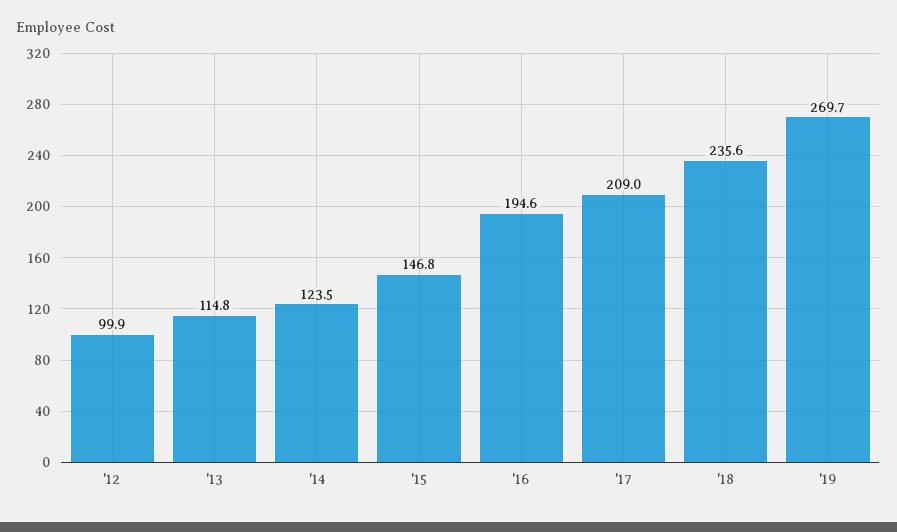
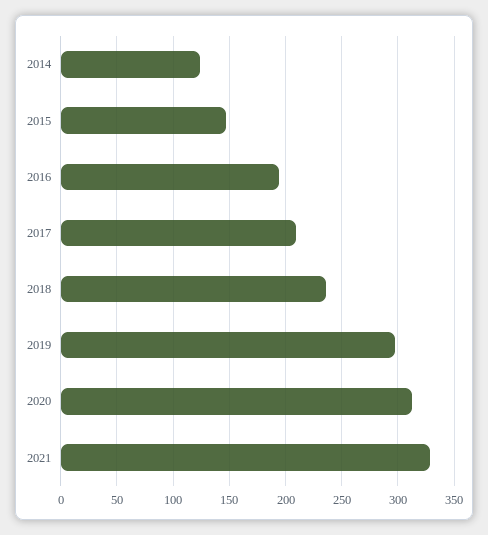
'12: 99.9 -> none
'13: 114.8 -> none
'19: 269.7 -> 300
2020: none -> 310
2021: none -> 330

